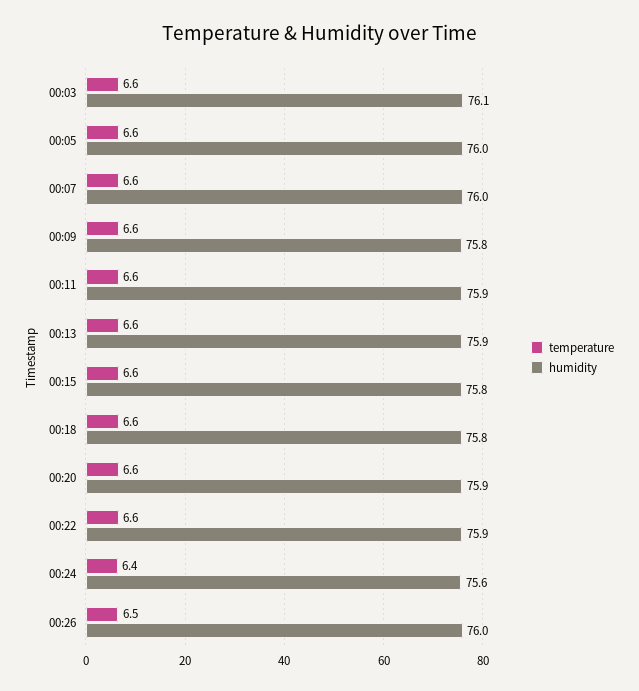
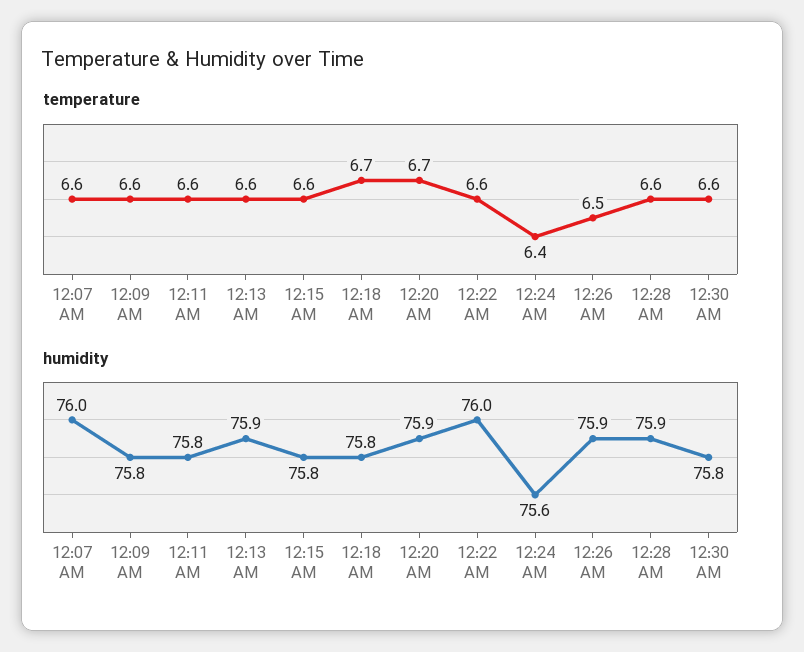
temperature, 00:03: 6.6 -> none
humidity, 00:03: 76.1 -> none
temperature, 00:05: 6.6 -> none
humidity, 00:05: 76 -> none
humidity, 00:11: 75.9 -> 75.8
temperature, 00:18: 6.6 -> 6.7
temperature, 00:20: 6.6 -> 6.7
humidity, 00:22: 75.9 -> 76
humidity, 00:26: 76 -> 75.9
temperature, 12:28 AM: none -> 6.6
temperature, 12:30 AM: none -> 6.6
humidity, 12:28 AM: none -> 75.9
humidity, 12:30 AM: none -> 75.8

